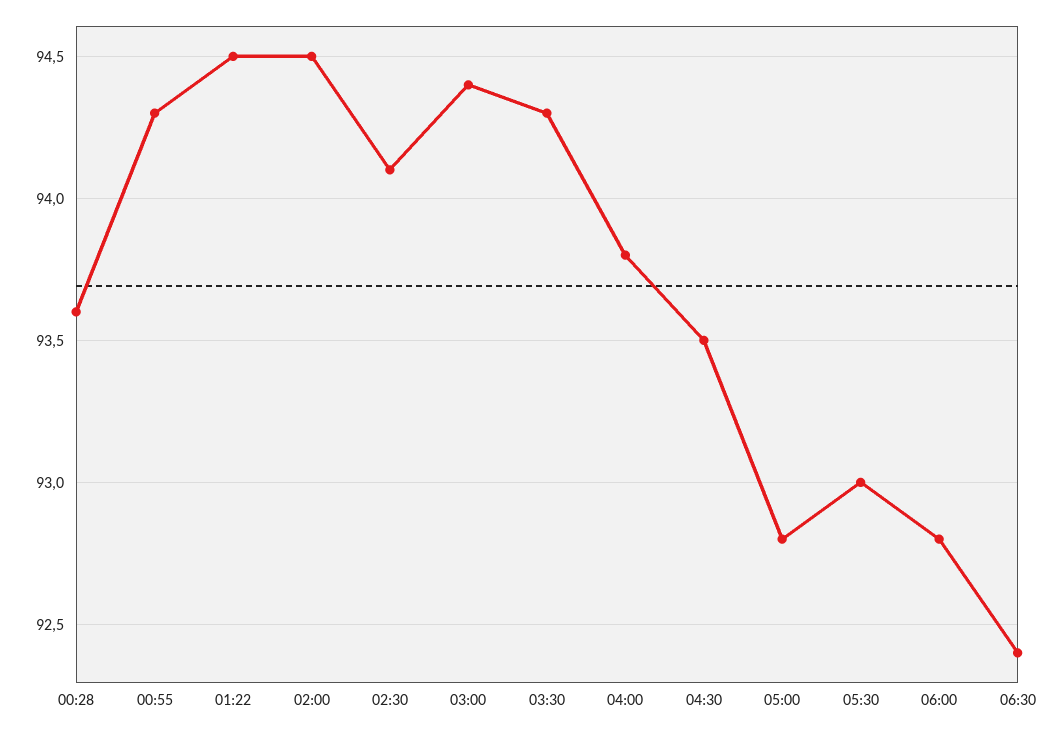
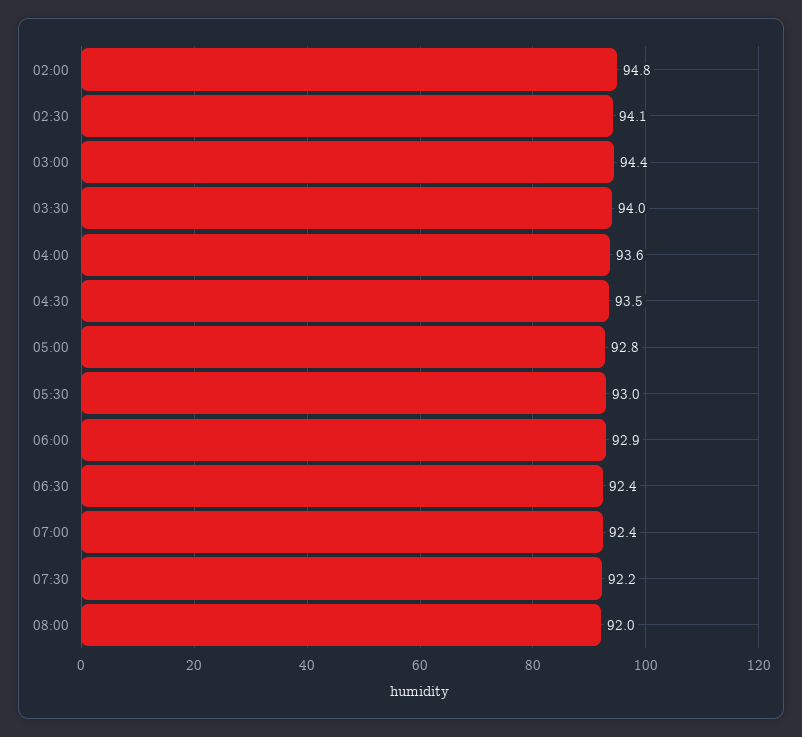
00:28: 93.6 -> none
00:55: 94.3 -> none
01:22: 94.5 -> none
02:00: 94.5 -> 94.8
03:30: 94.3 -> 94
04:00: 93.8 -> 93.6
06:00: 92.8 -> 92.9
07:00: none -> 92.4
07:30: none -> 92.2
08:00: none -> 92

